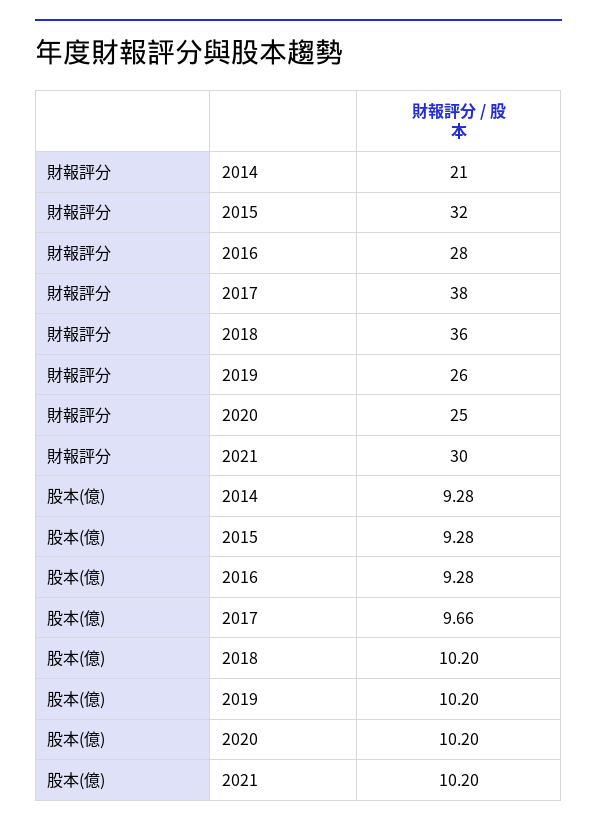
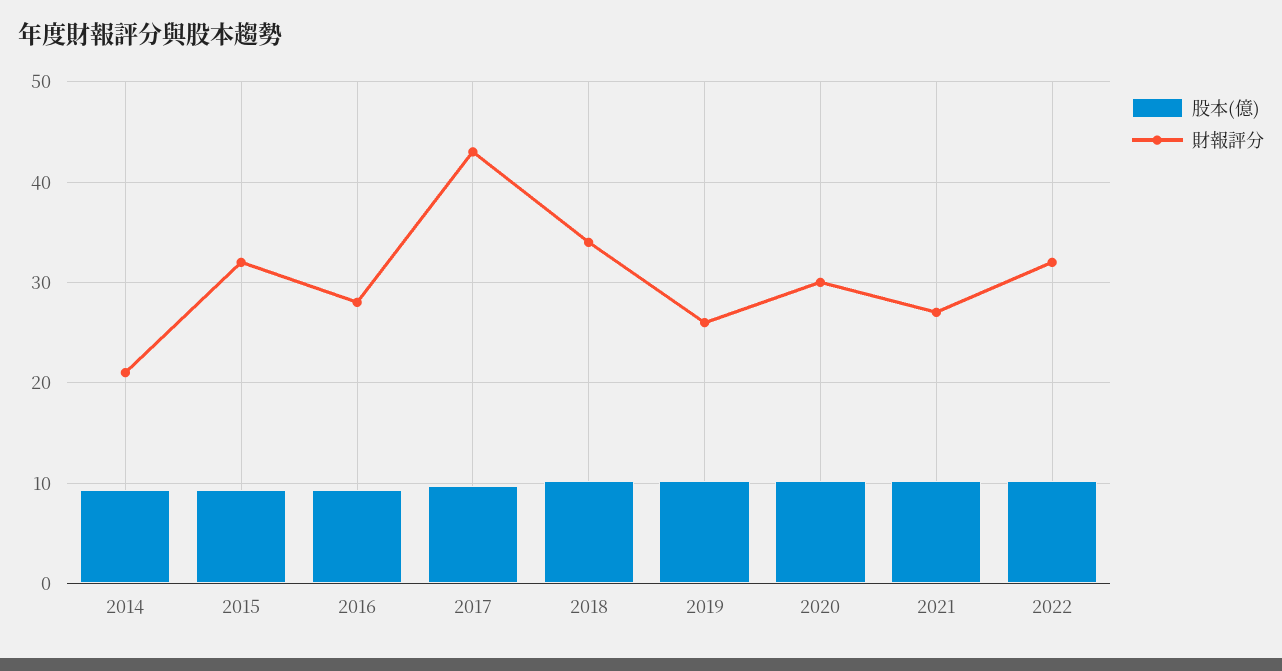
財報評分, 2017: 38 -> 43
財報評分, 2018: 36 -> 34
財報評分, 2020: 25 -> 30
財報評分, 2021: 30 -> 27
股本(億), 2022: none -> 10
財報評分, 2022: none -> 32

